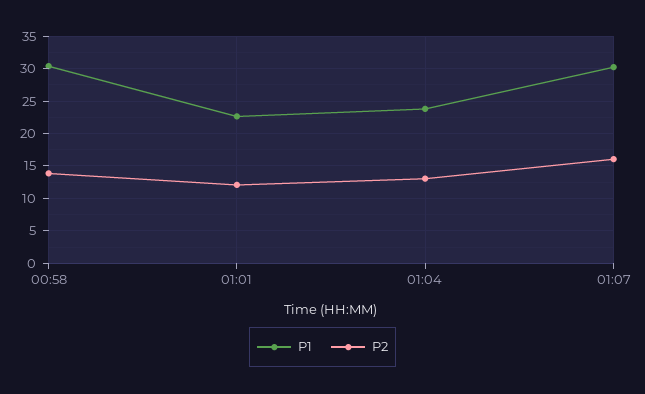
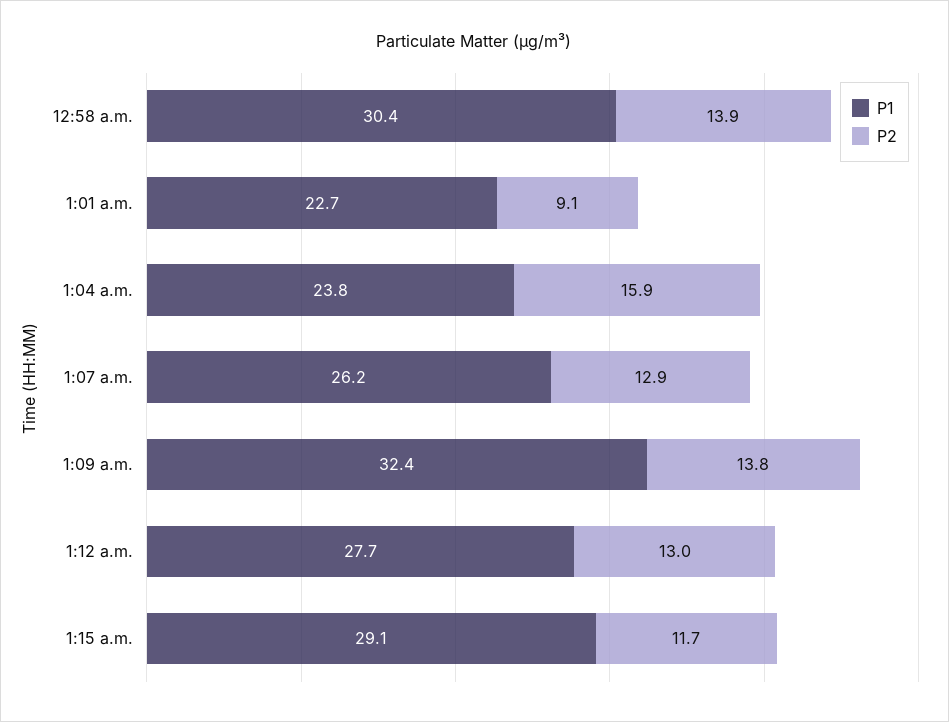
P2, 01:01: 12 -> 9.1
P2, 01:04: 13 -> 15.9
P1, 01:07: 30 -> 26.2
P2, 01:07: 16 -> 12.9
P1, 1:09 a.m.: none -> 32.4
P2, 1:09 a.m.: none -> 13.8
P1, 1:12 a.m.: none -> 27.7
P2, 1:12 a.m.: none -> 13
P1, 1:15 a.m.: none -> 29.1
P2, 1:15 a.m.: none -> 11.7

